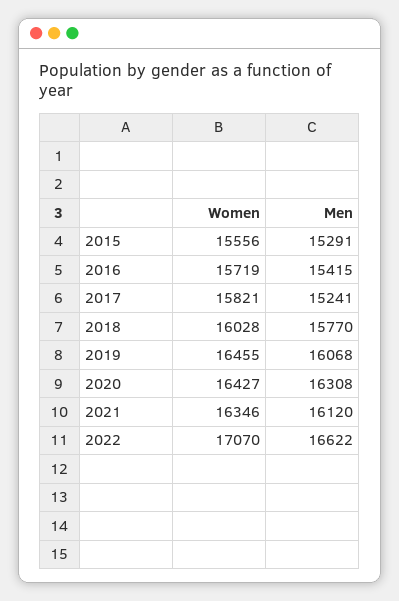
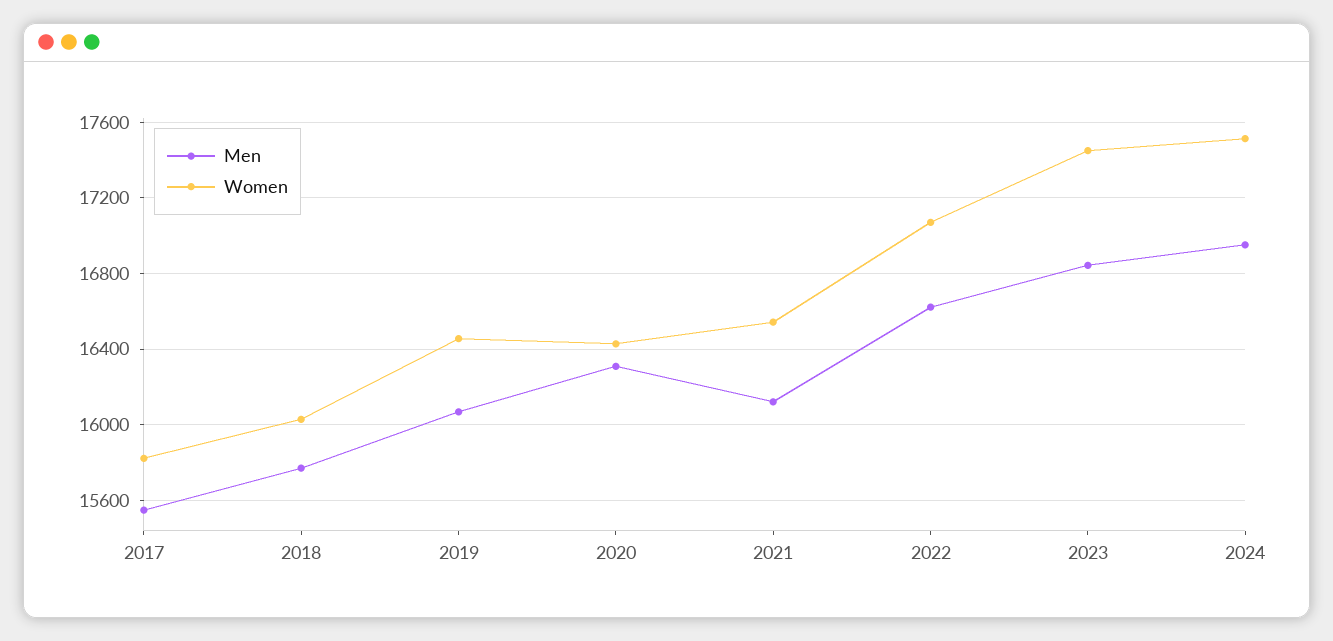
Women, 2015: 15556 -> none
Men, 2015: 15291 -> none
Women, 2016: 15719 -> none
Men, 2016: 15415 -> none
Men, 2017: 15241 -> 15550
Women, 2021: 16346 -> 16550
Men, 2023: none -> 16850
Women, 2023: none -> 17450
Men, 2024: none -> 16950
Women, 2024: none -> 17500

